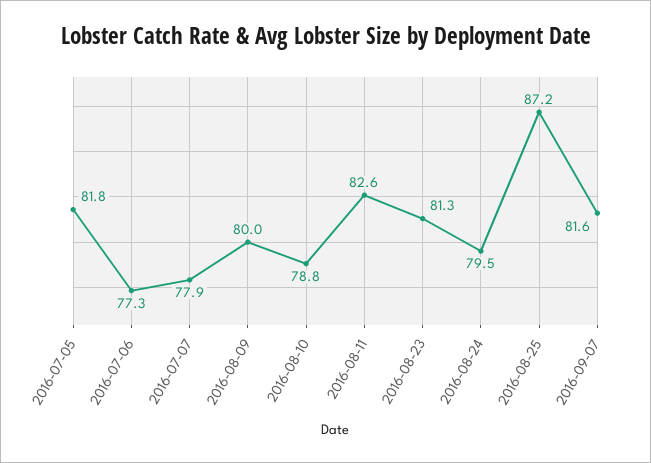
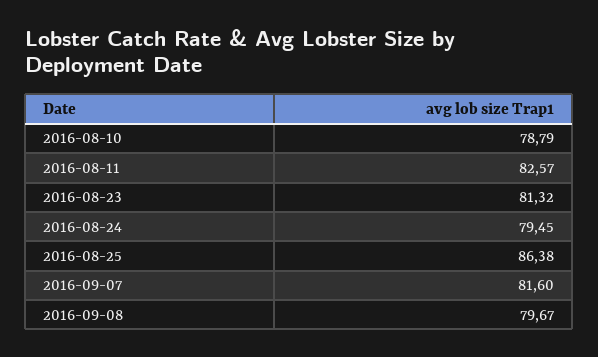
2016-07-05: 81.8 -> none
2016-07-06: 77.3 -> none
2016-07-07: 77.9 -> none
2016-08-09: 80 -> none
2016-08-25: 87.2 -> 86.38
2016-09-08: none -> 79.67

